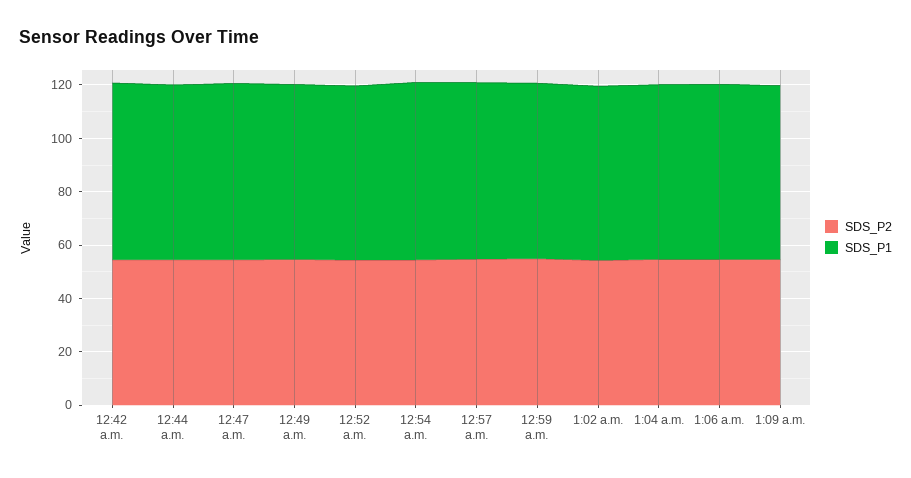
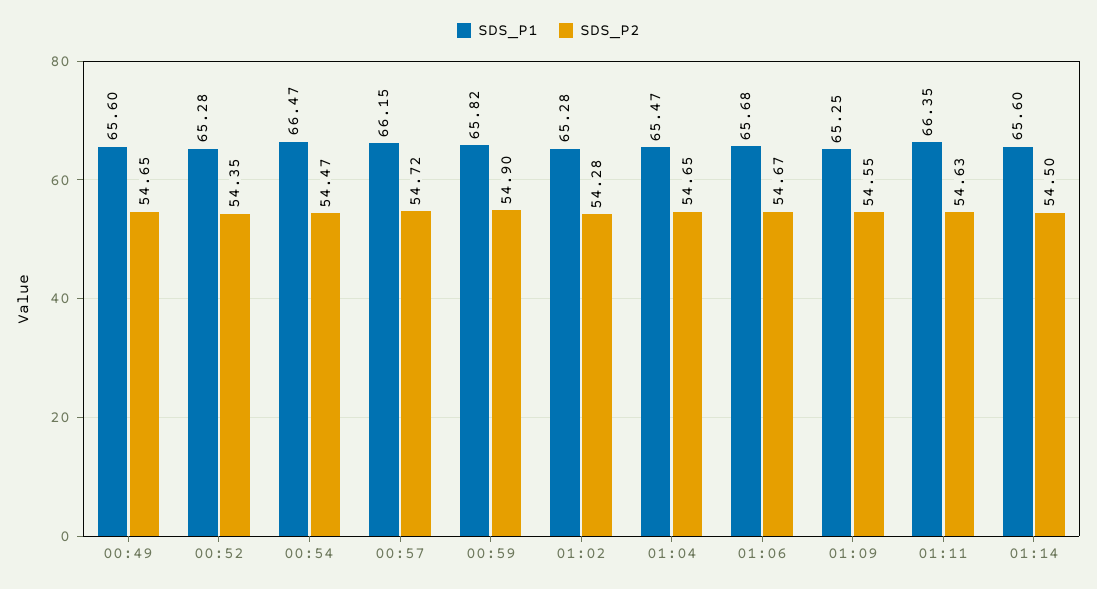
SDS_P2, 12:42 a.m.: 55 -> none
SDS_P1, 12:42 a.m.: 65 -> none
SDS_P2, 12:44 a.m.: 55 -> none
SDS_P1, 12:44 a.m.: 65 -> none
SDS_P2, 12:47 a.m.: 55 -> none
SDS_P1, 12:47 a.m.: 65 -> none
SDS_P1, 01:11: none -> 66.35
SDS_P2, 01:11: none -> 54.63
SDS_P1, 01:14: none -> 65.6
SDS_P2, 01:14: none -> 54.5

